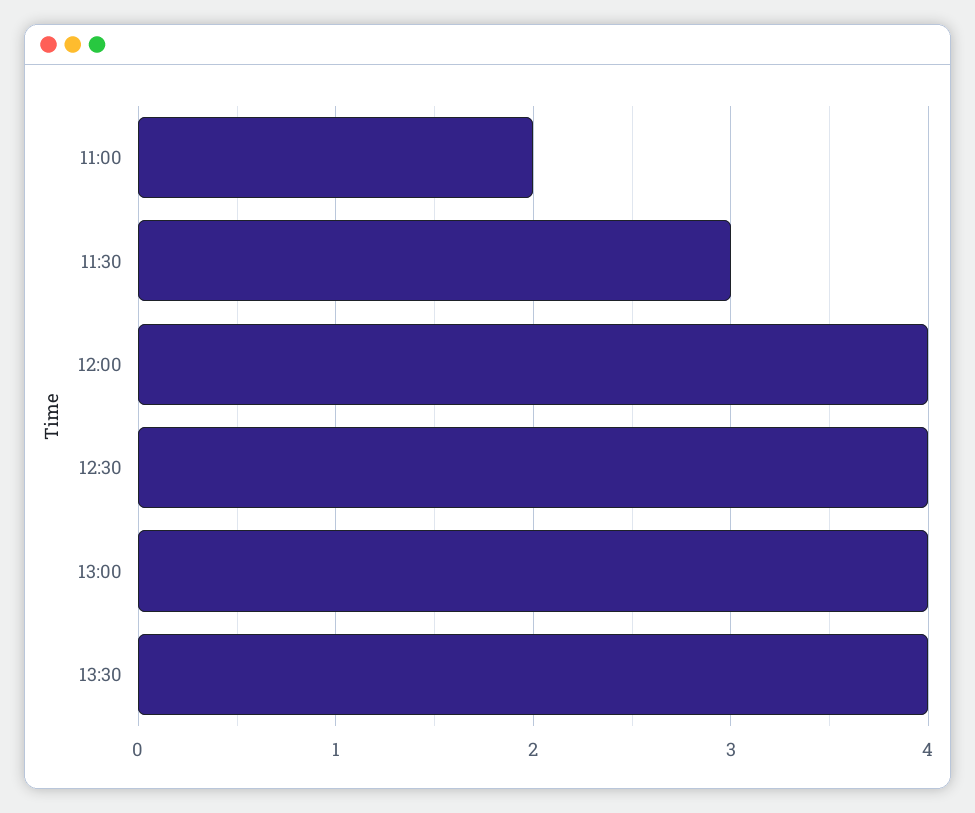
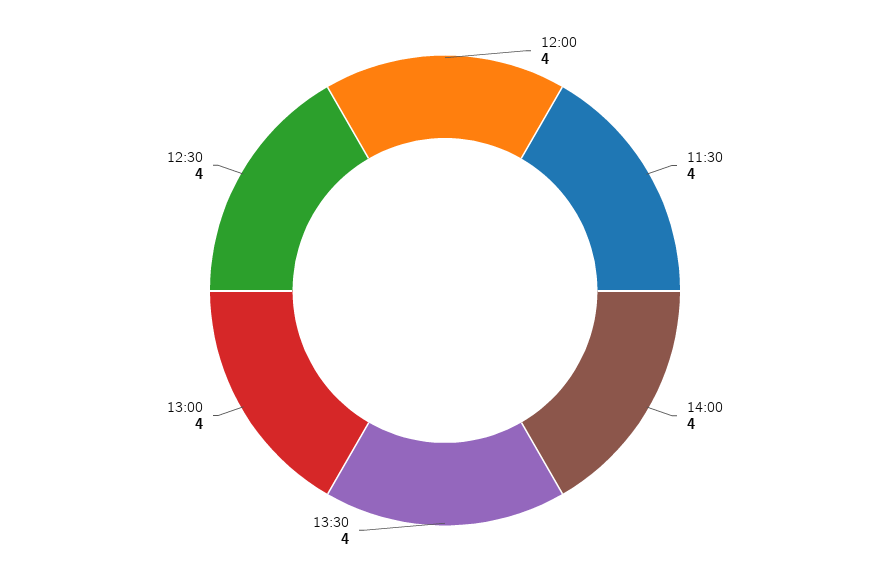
11:00: 2 -> none
11:30: 3 -> 4
14:00: none -> 4

